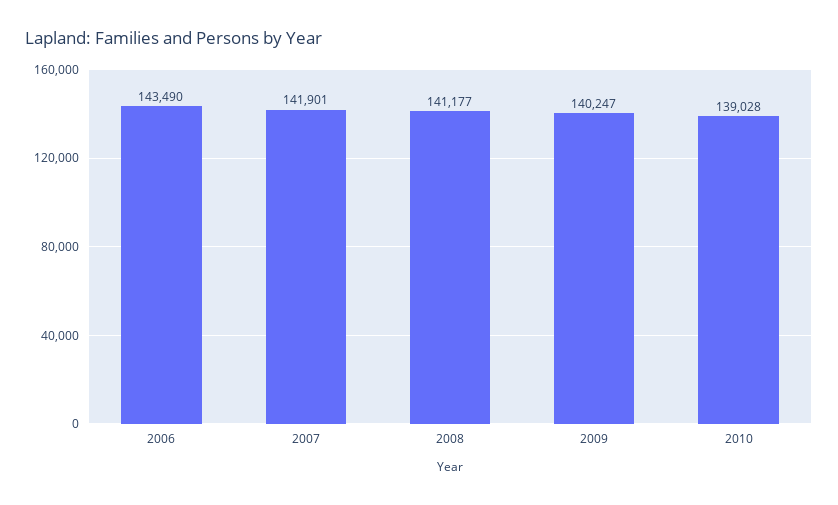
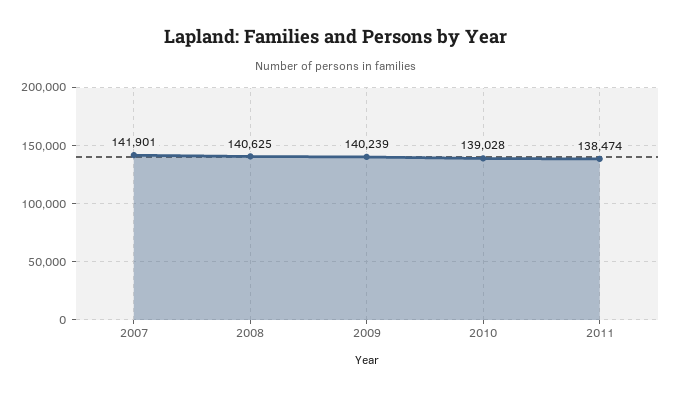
2006: 143490 -> none
2008: 141177 -> 140625
2009: 140247 -> 140239
2011: none -> 138474

